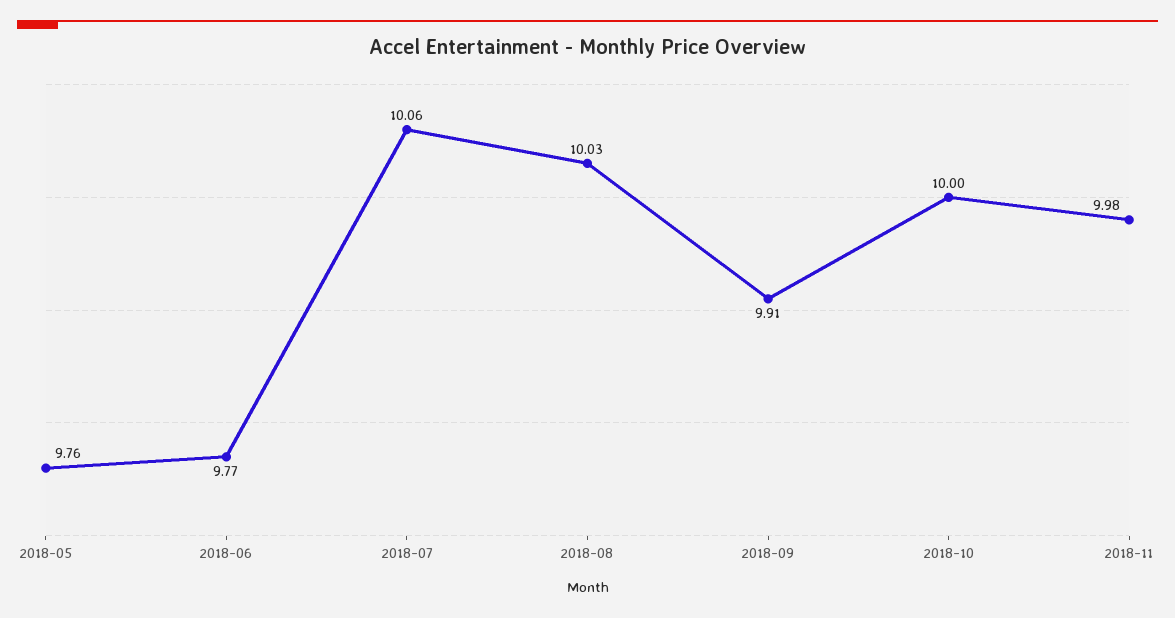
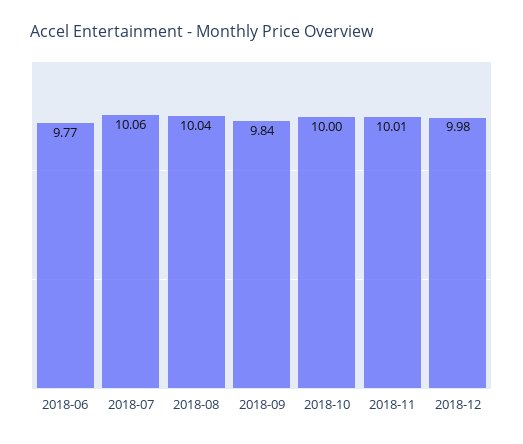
2018-05: 9.76 -> none
2018-08: 10.03 -> 10.04
2018-09: 9.91 -> 9.84
2018-11: 9.98 -> 10.01
2018-12: none -> 9.98

